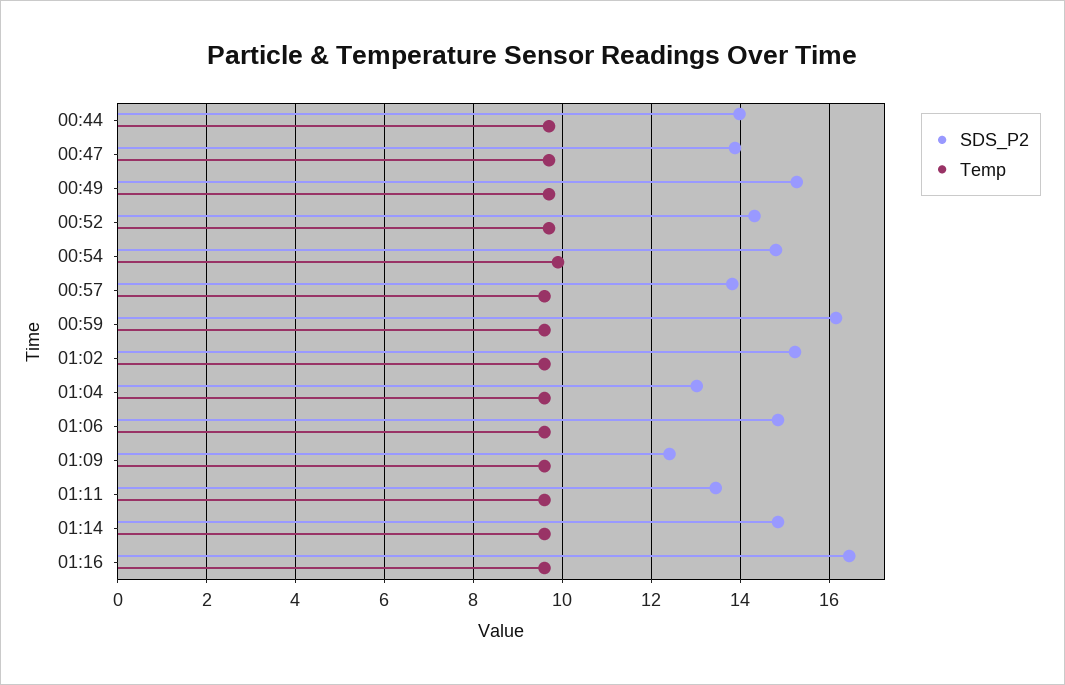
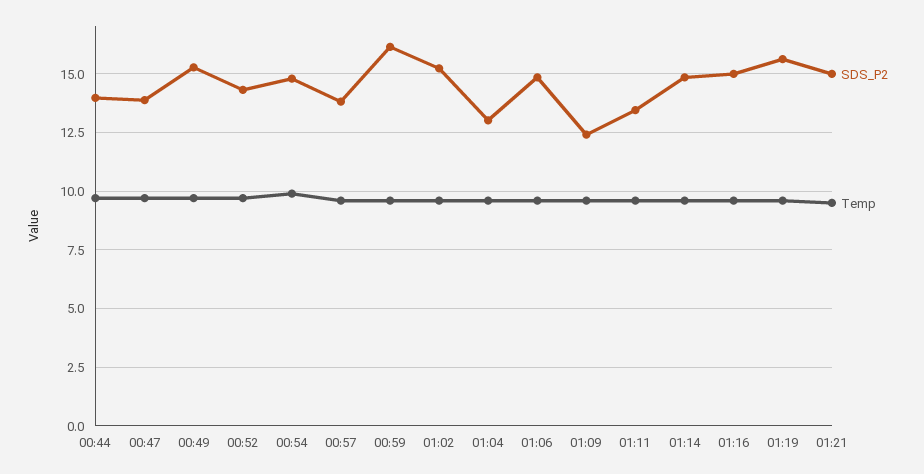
SDS_P2, 01:16: 16.4 -> 15
SDS_P2, 01:19: none -> 15.5
Temp, 01:19: none -> 9.5
SDS_P2, 01:21: none -> 15
Temp, 01:21: none -> 9.5

